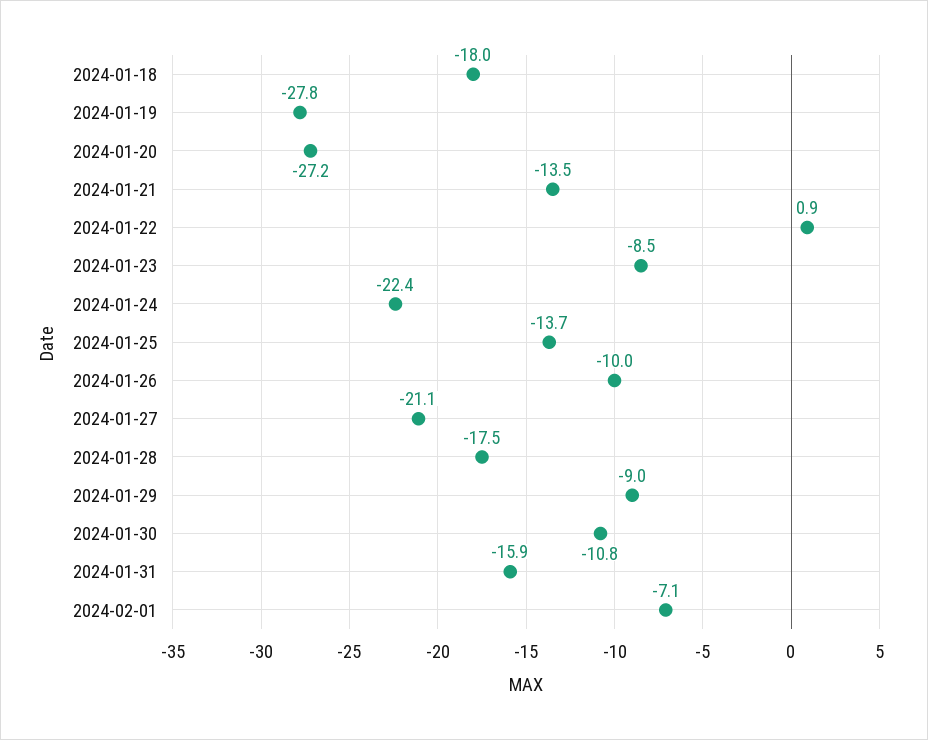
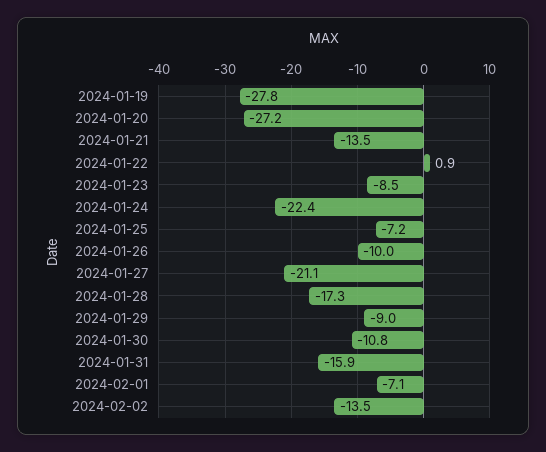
2024-01-18: -18 -> none
2024-01-25: -13.7 -> -7.2
2024-01-28: -17.5 -> -17.3
2024-02-02: none -> -13.5

